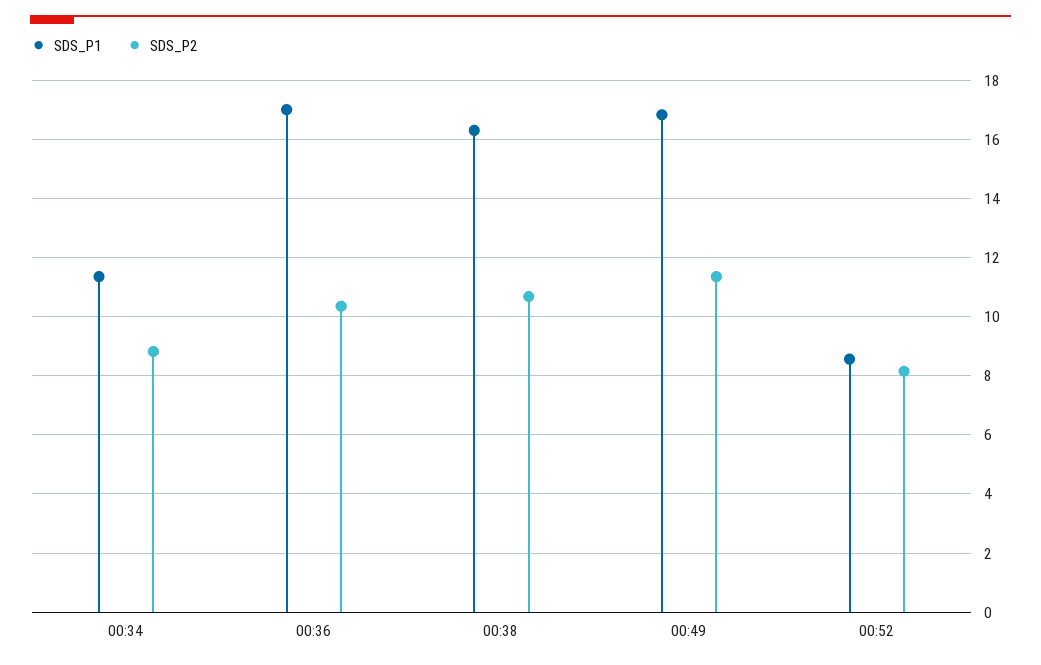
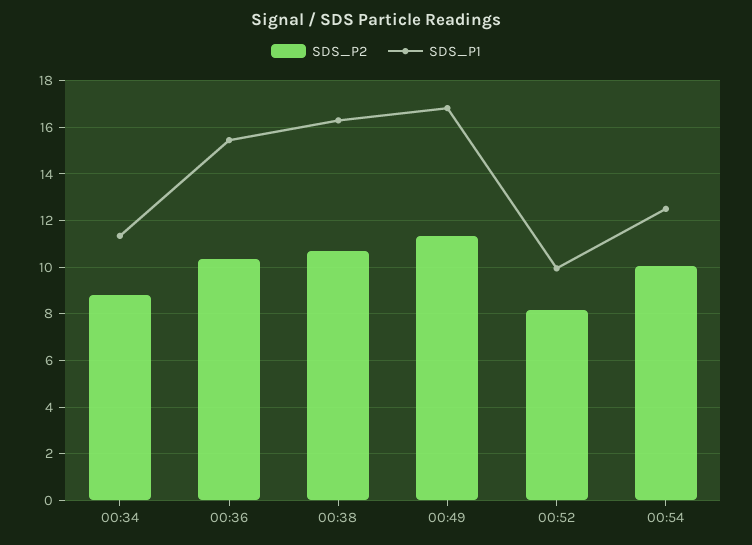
SDS_P1, 00:36: 17 -> 15.5
SDS_P1, 00:52: 8.5 -> 10
SDS_P2, 00:54: none -> 10
SDS_P1, 00:54: none -> 12.5

